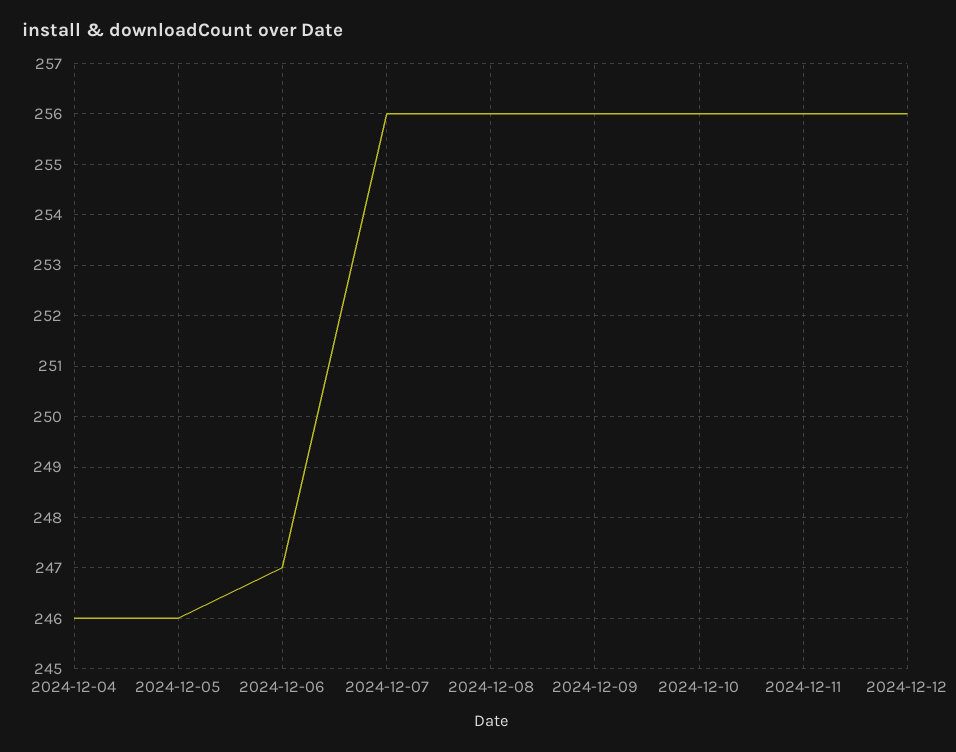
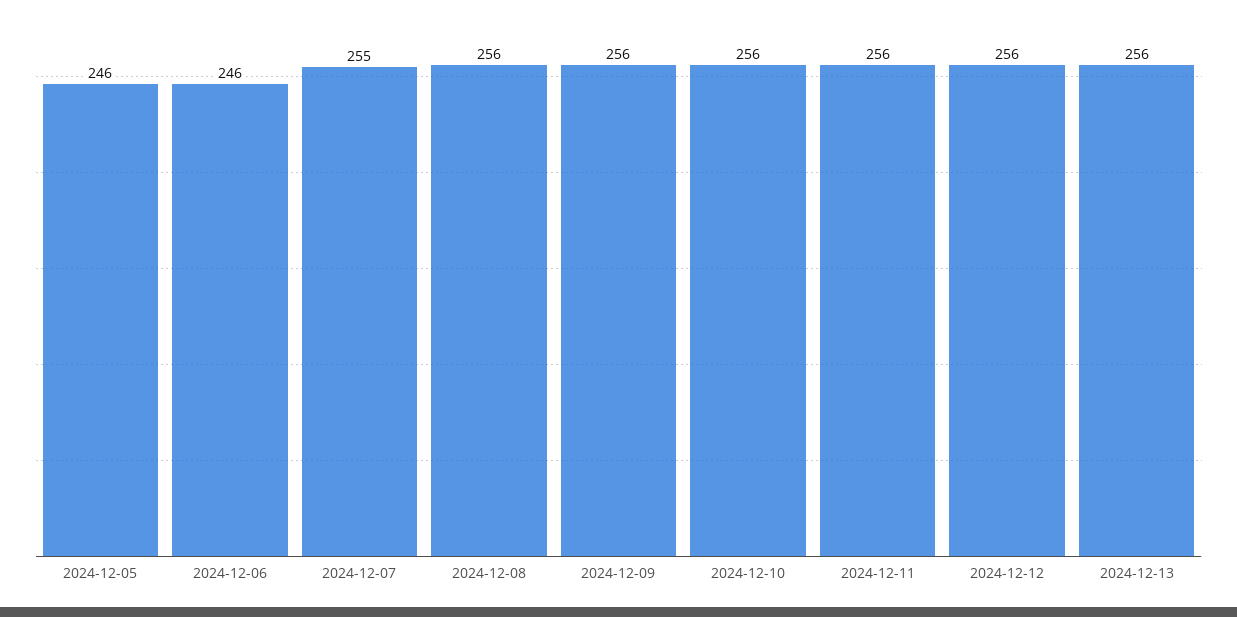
2024-12-04: 246 -> none
2024-12-06: 247 -> 246
2024-12-07: 256 -> 255
2024-12-13: none -> 256

